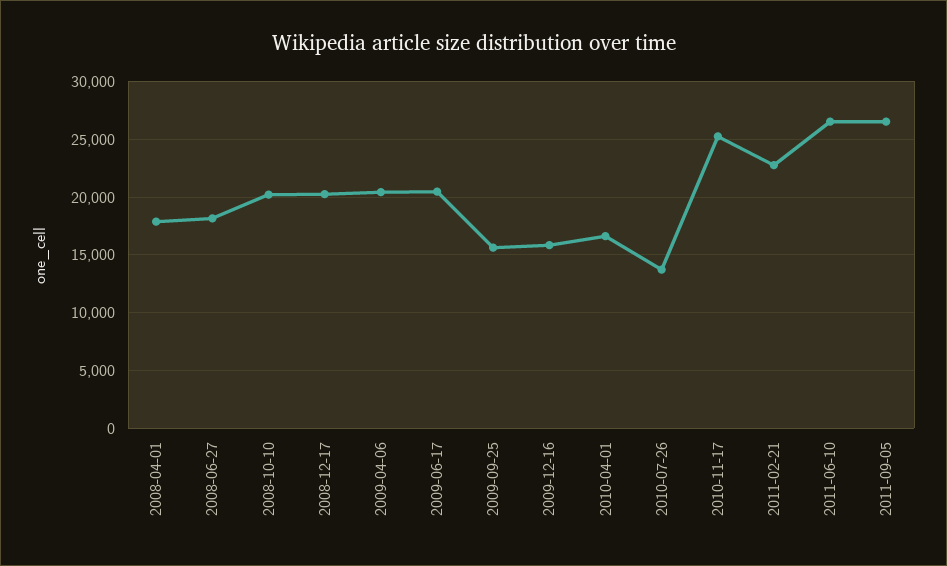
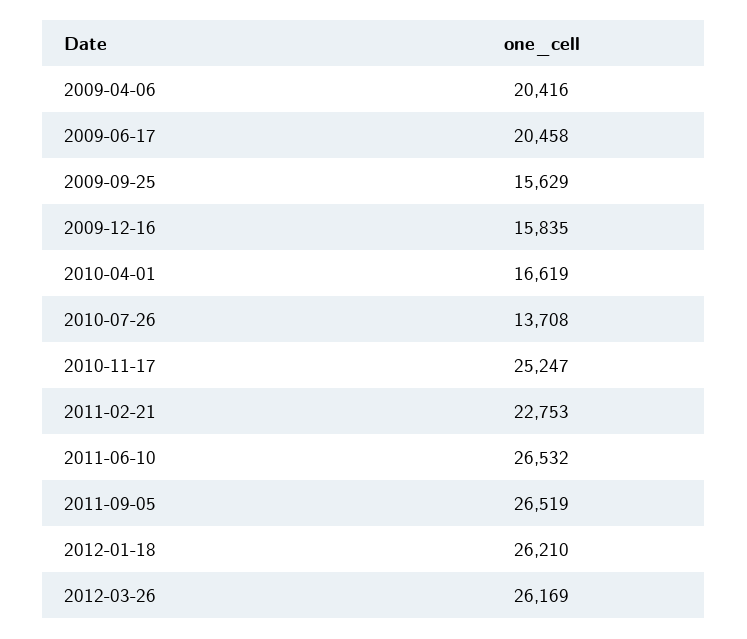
2008-04-01: 18000 -> none
2008-06-27: 18000 -> none
2008-10-10: 20000 -> none
2008-12-17: 20000 -> none
2012-01-18: none -> 26210
2012-03-26: none -> 26169

